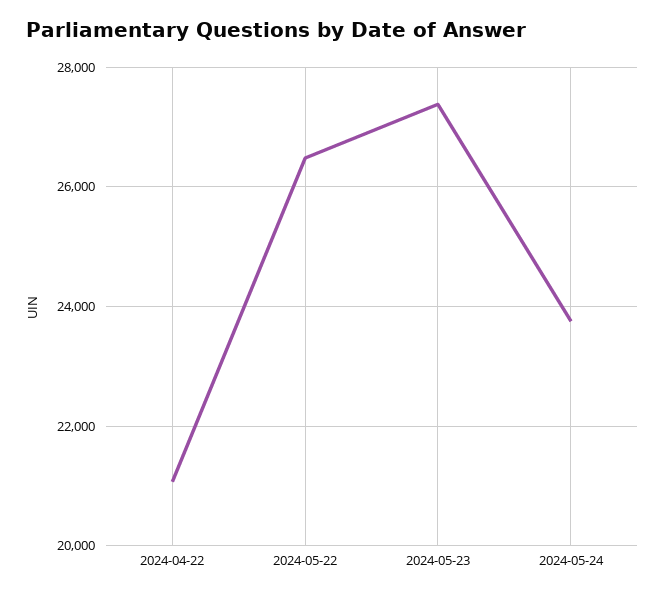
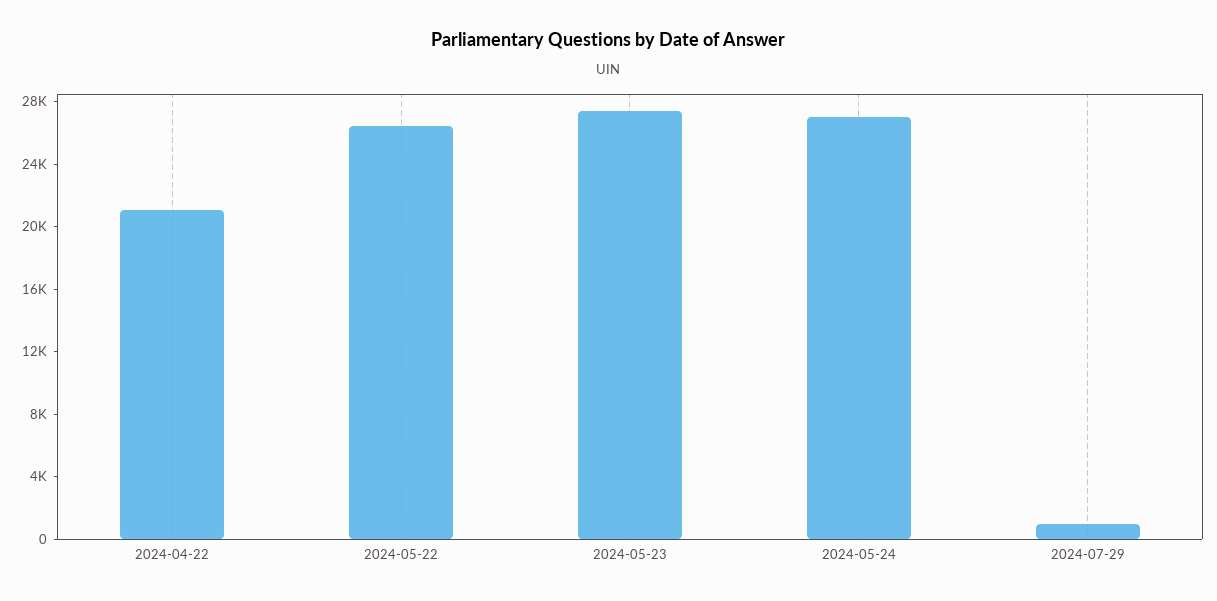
2024-05-24: 23800 -> 27000
2024-07-29: none -> 1000

